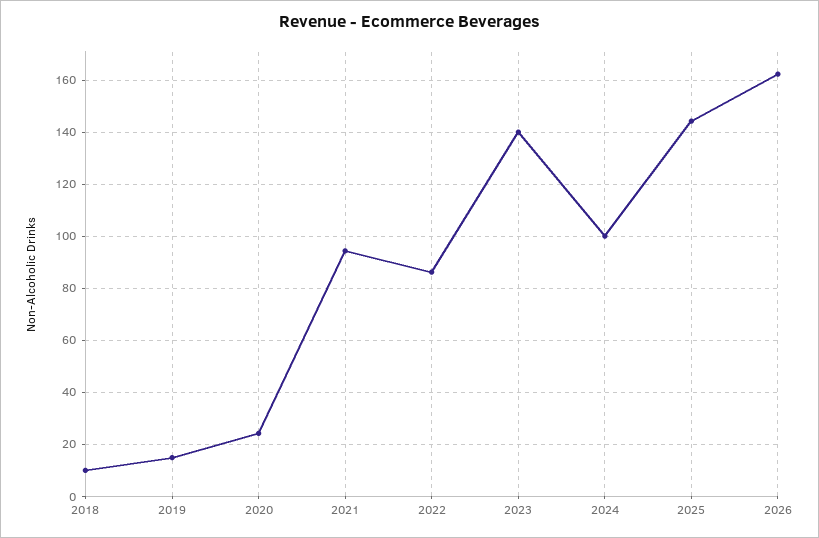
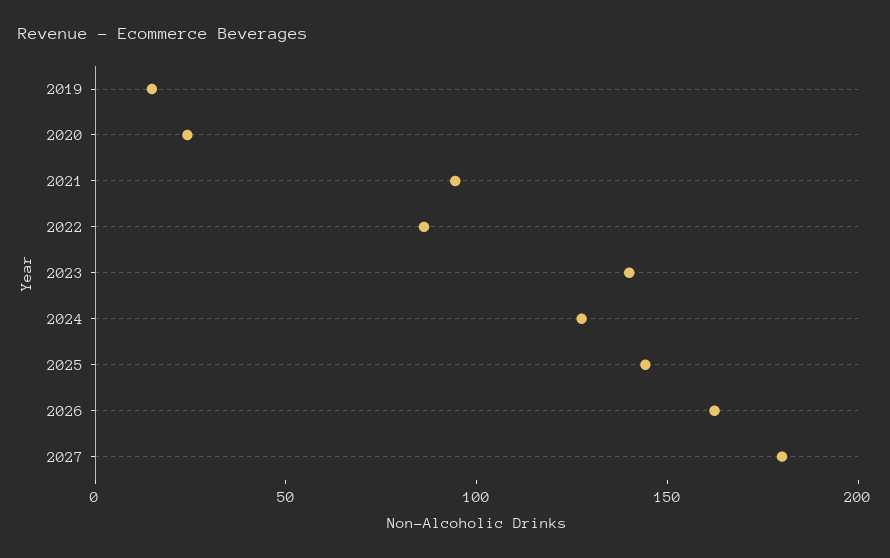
2018: 10 -> none
2024: 100 -> 130
2027: none -> 180

